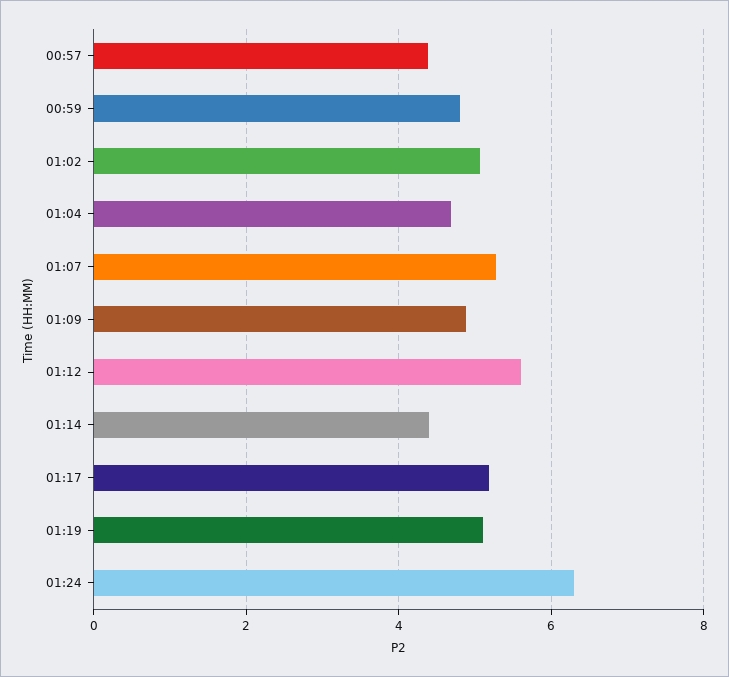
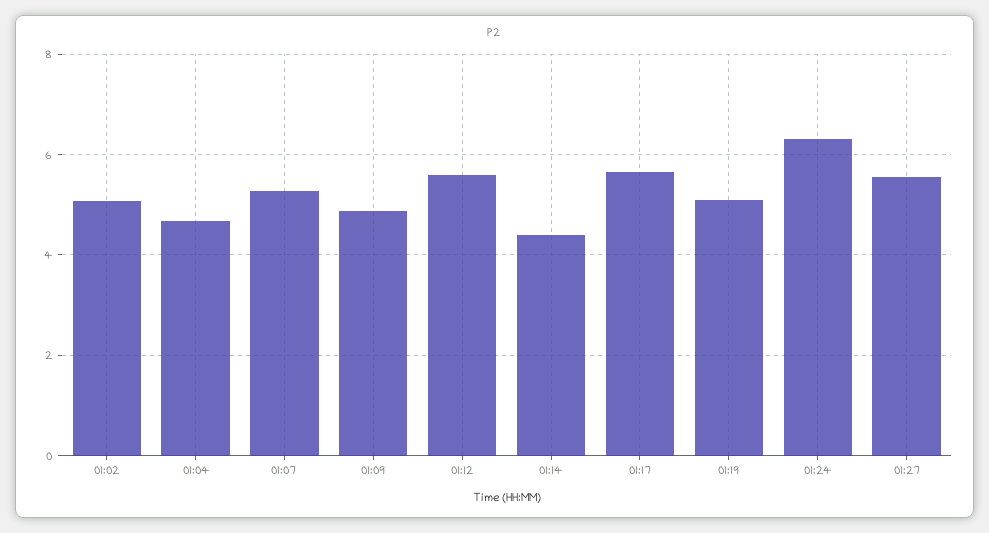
00:57: 4.4 -> none
00:59: 4.8 -> none
01:17: 5.2 -> 5.6
01:27: none -> 5.6

